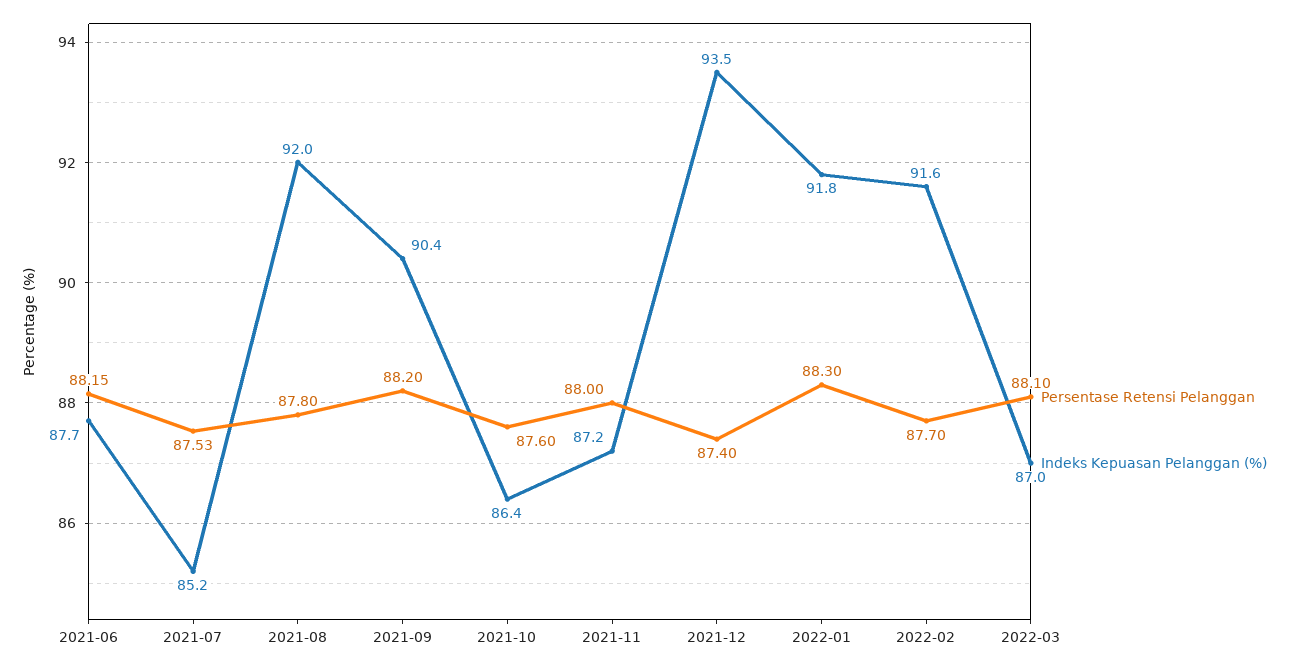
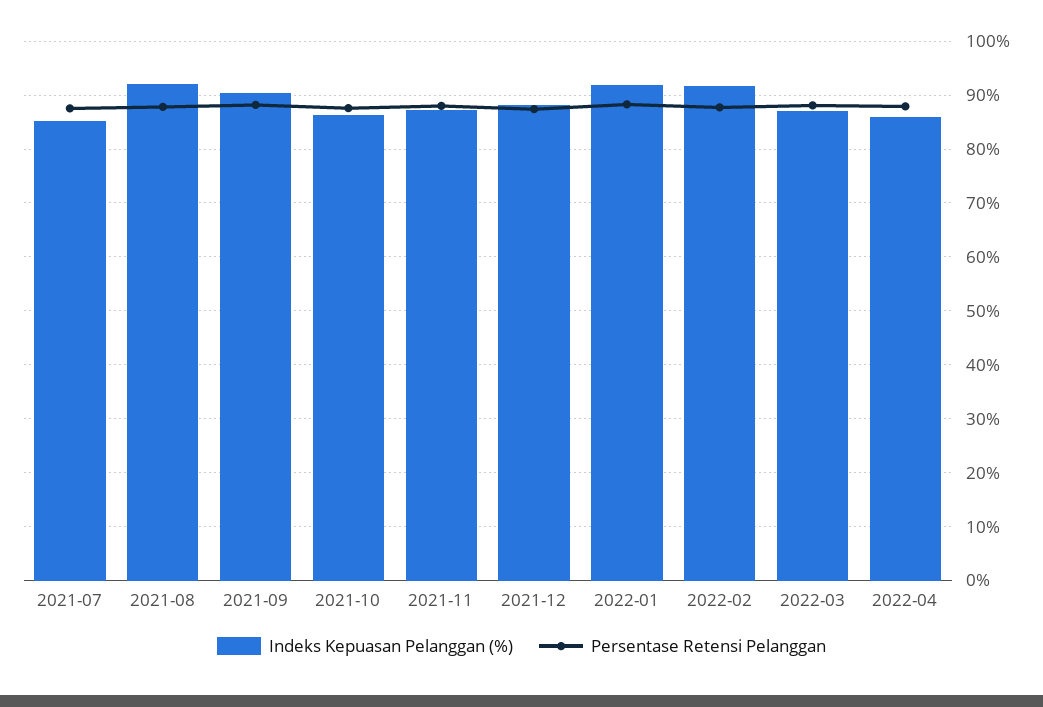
Persentase Retensi Pelanggan, 2021-06: 88.15 -> none
Indeks Kepuasan Pelanggan (%), 2021-06: 87.7 -> none
Indeks Kepuasan Pelanggan (%), 2021-12: 93.5 -> 88
Indeks Kepuasan Pelanggan (%), 2022-04: none -> 86
Persentase Retensi Pelanggan, 2022-04: none -> 88

